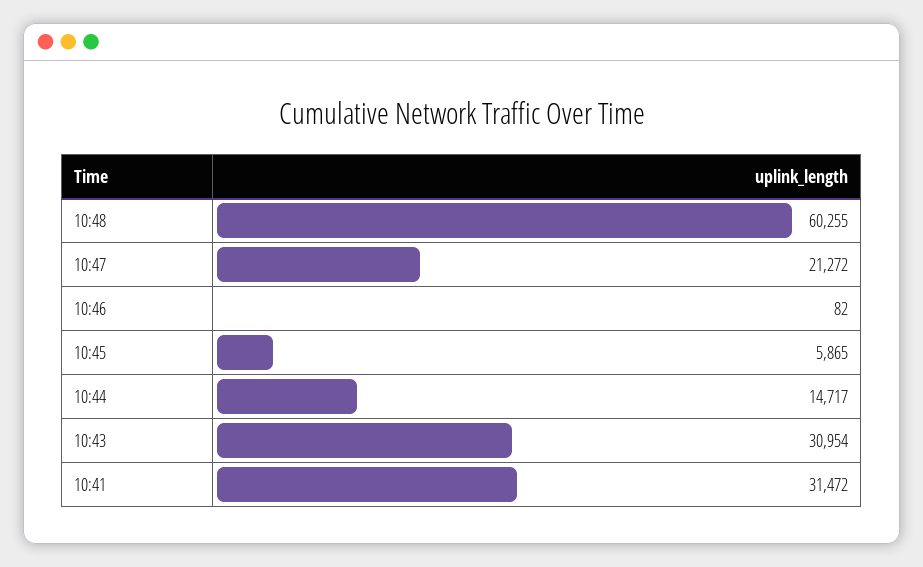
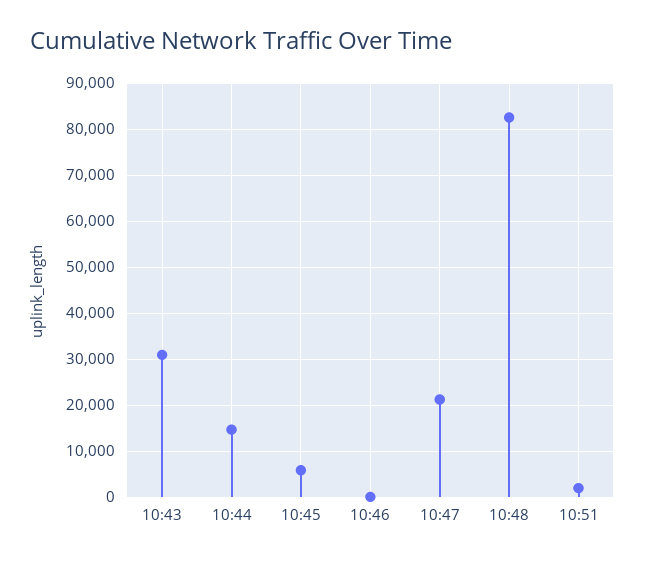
10:48: 60255 -> 82000
10:41: 31472 -> none
10:51: none -> 2000

